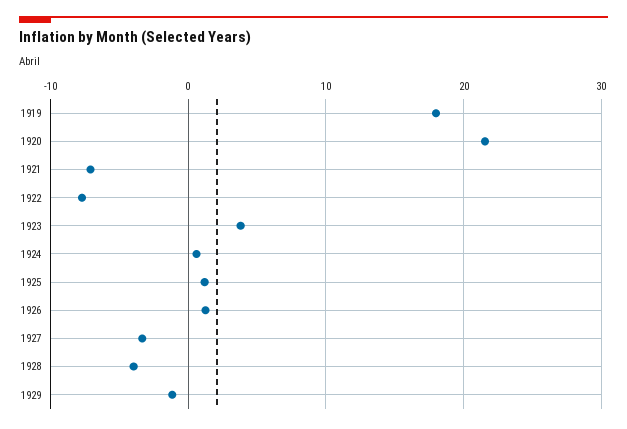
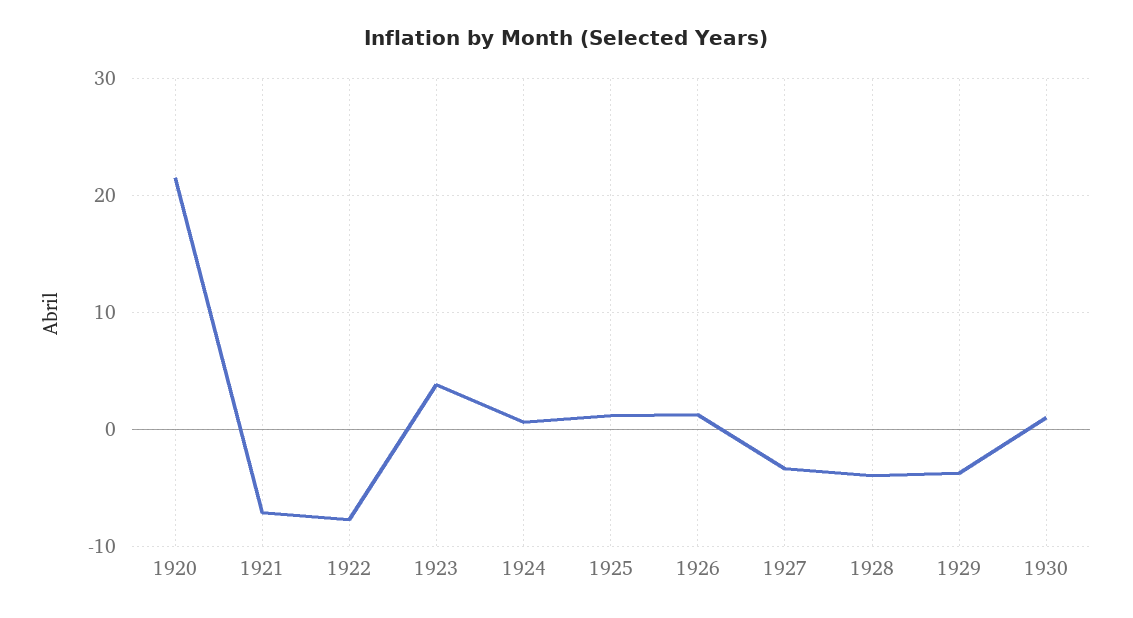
1919: 18 -> none
1929: -1 -> -4
1930: none -> 1

